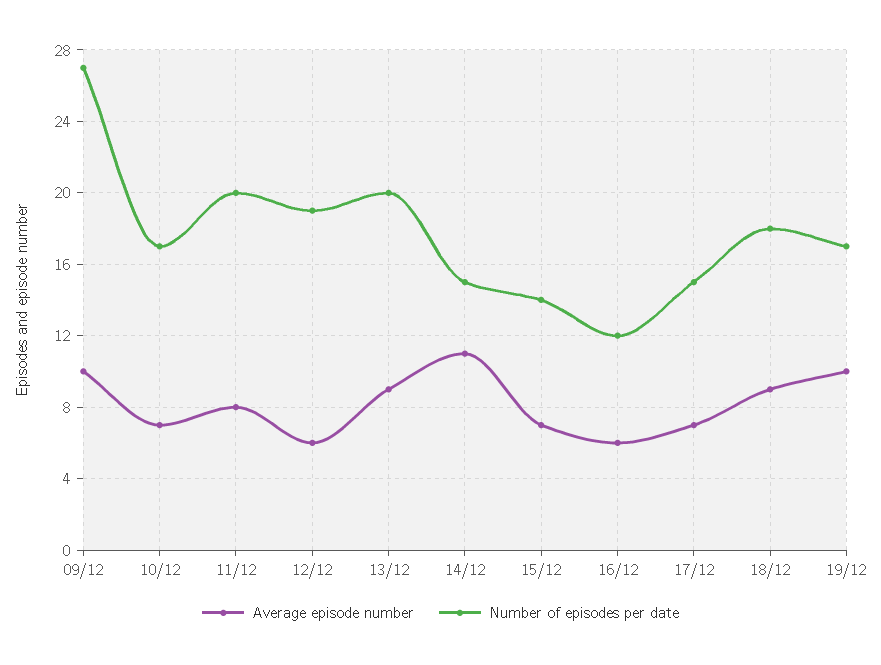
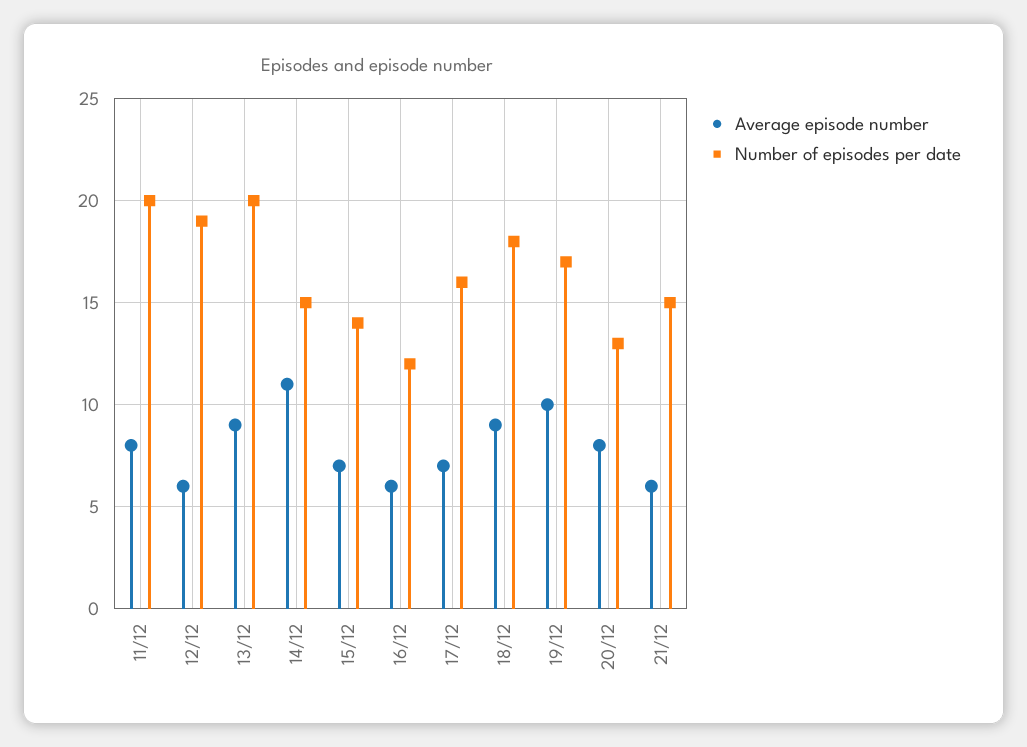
Average episode number, 09/12: 10 -> none
Number of episodes per date, 09/12: 27 -> none
Average episode number, 10/12: 7 -> none
Number of episodes per date, 10/12: 17 -> none
Number of episodes per date, 17/12: 15 -> 16
Average episode number, 20/12: none -> 8
Number of episodes per date, 20/12: none -> 13
Average episode number, 21/12: none -> 6
Number of episodes per date, 21/12: none -> 15

